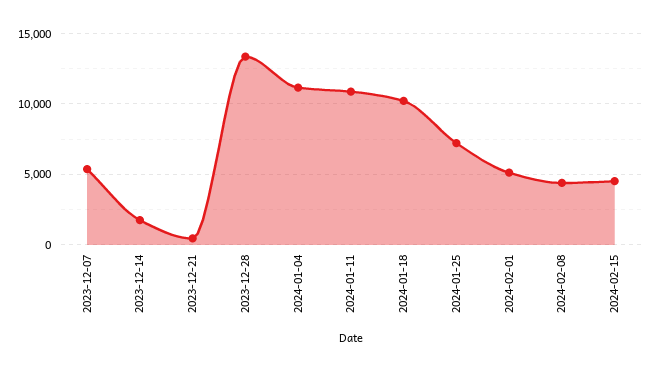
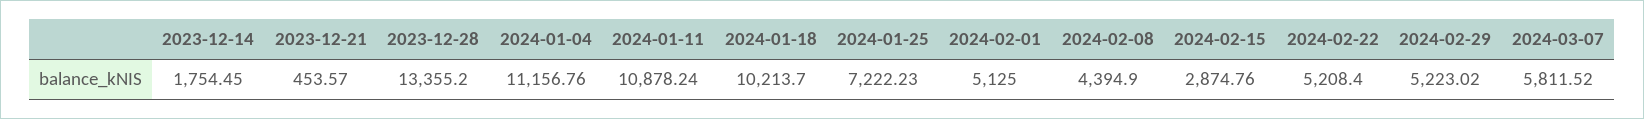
2023-12-07: 5500 -> none
2024-02-15: 4500 -> 2874.76
2024-02-22: none -> 5208.4
2024-02-29: none -> 5223.02
2024-03-07: none -> 5811.52

